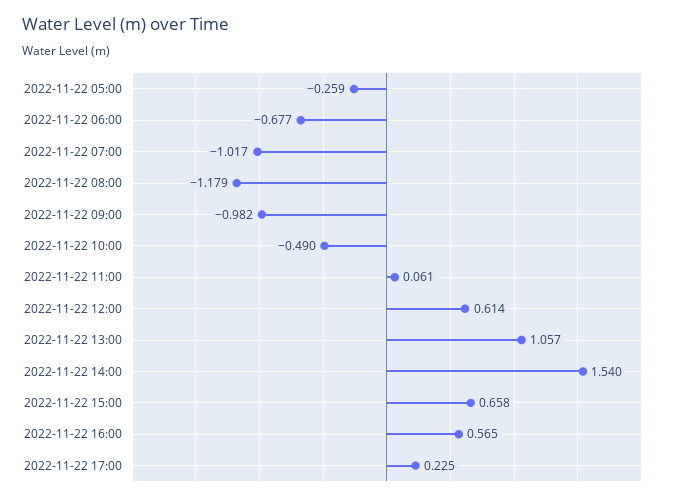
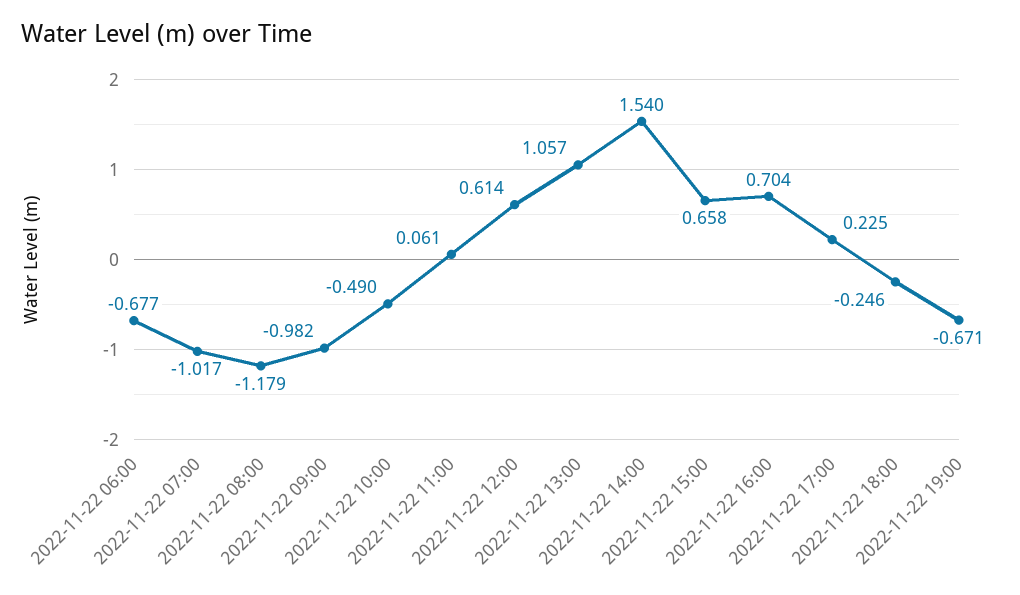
2022-11-22 05:00: -0.259 -> none
2022-11-22 16:00: 0.565 -> 0.704
2022-11-22 18:00: none -> -0.246
2022-11-22 19:00: none -> -0.671

